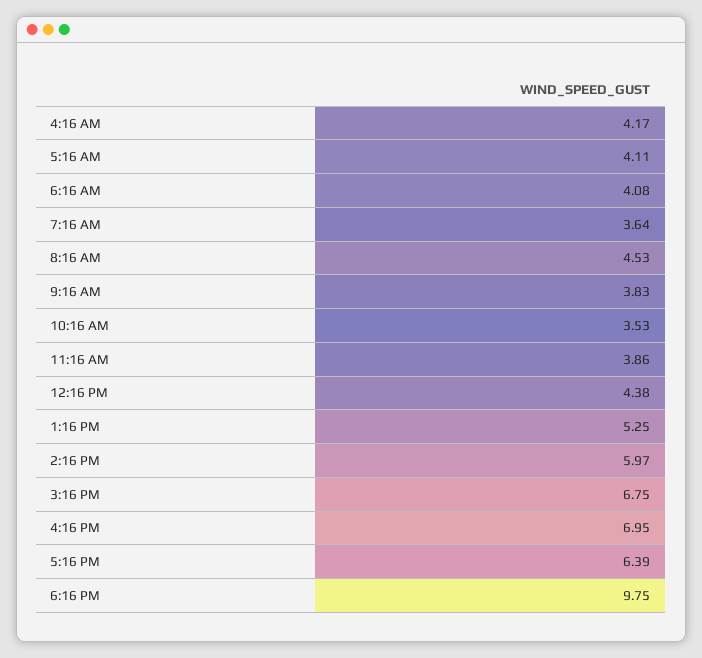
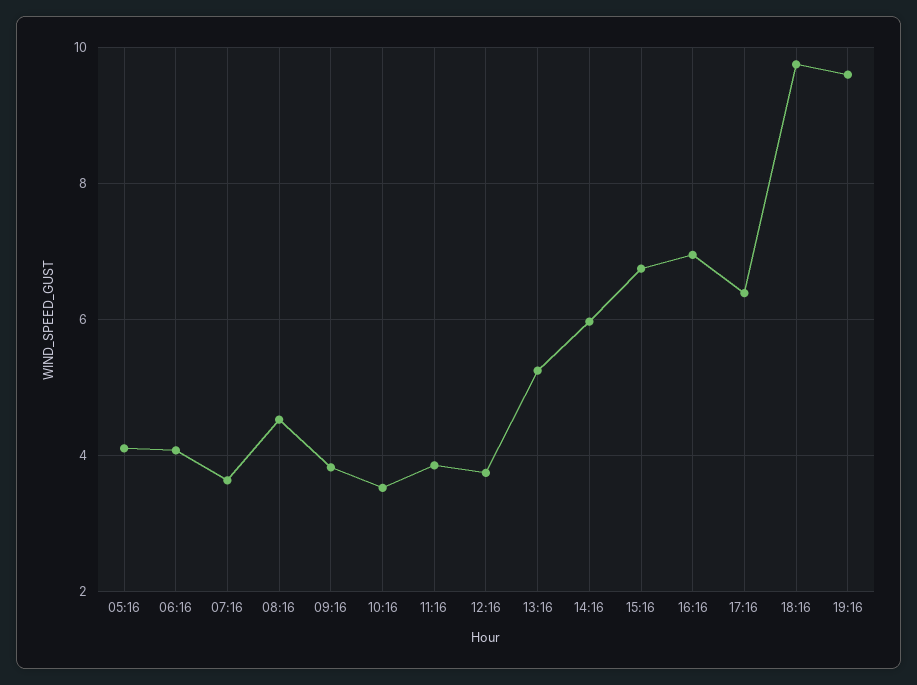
4:16 AM: 4.17 -> none
12:16 PM: 4.38 -> 3.8
19:16: none -> 9.6

